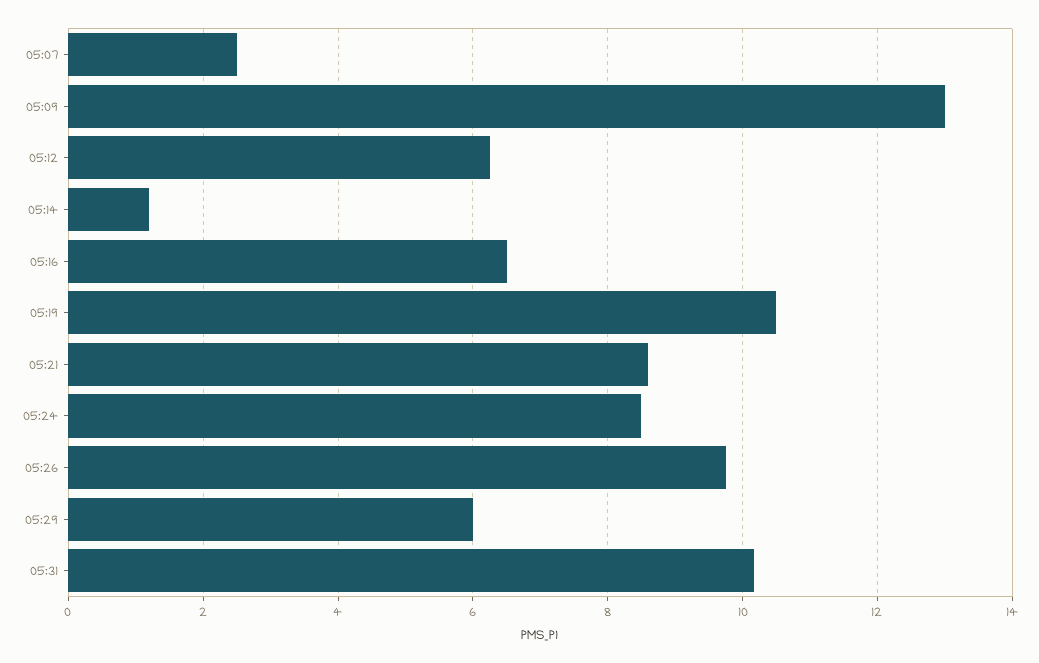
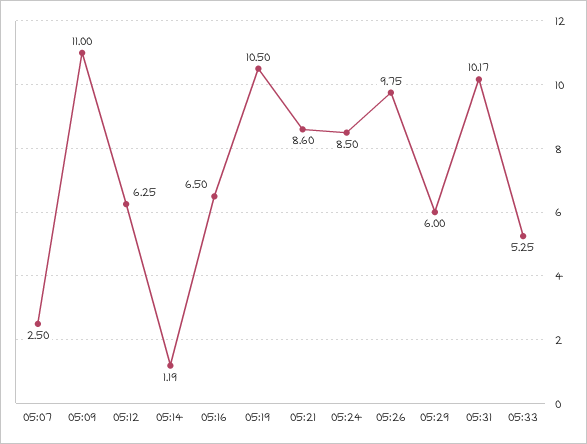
05:09: 13 -> 11
05:33: none -> 5.25

